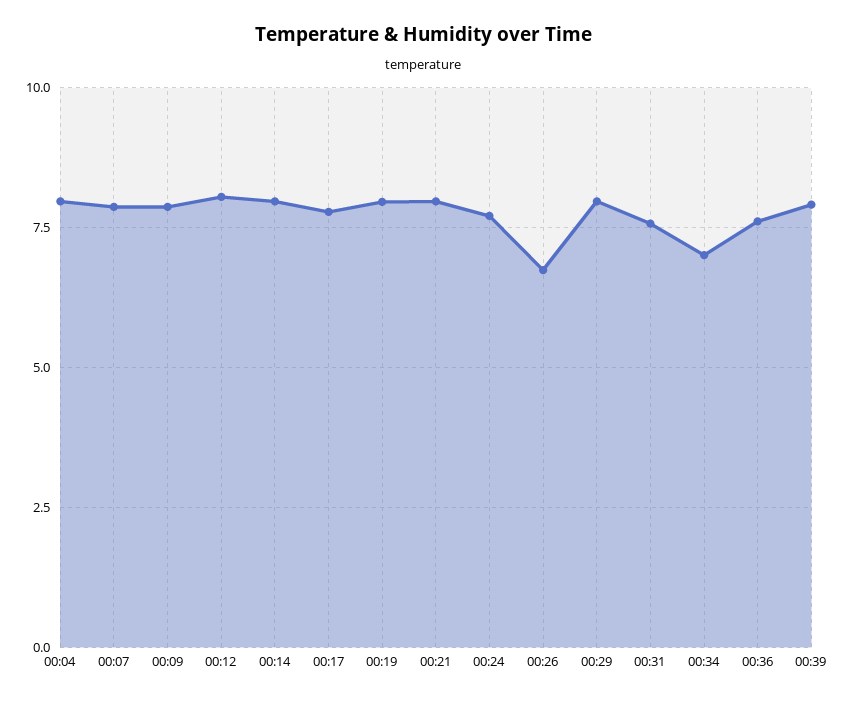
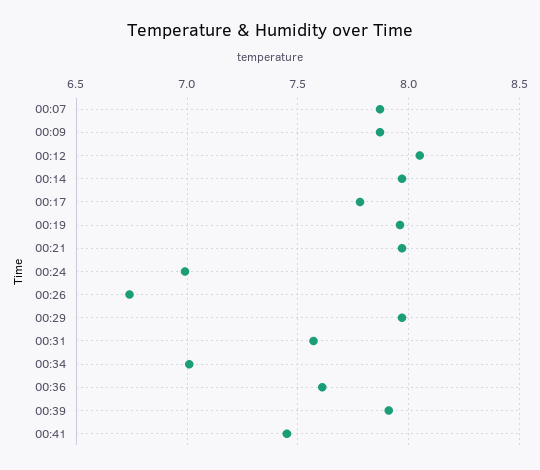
00:04: 8 -> none
00:24: 7.75 -> 7
00:41: none -> 7.45

